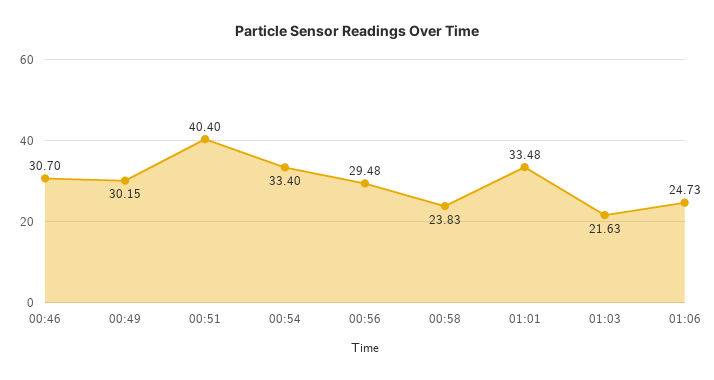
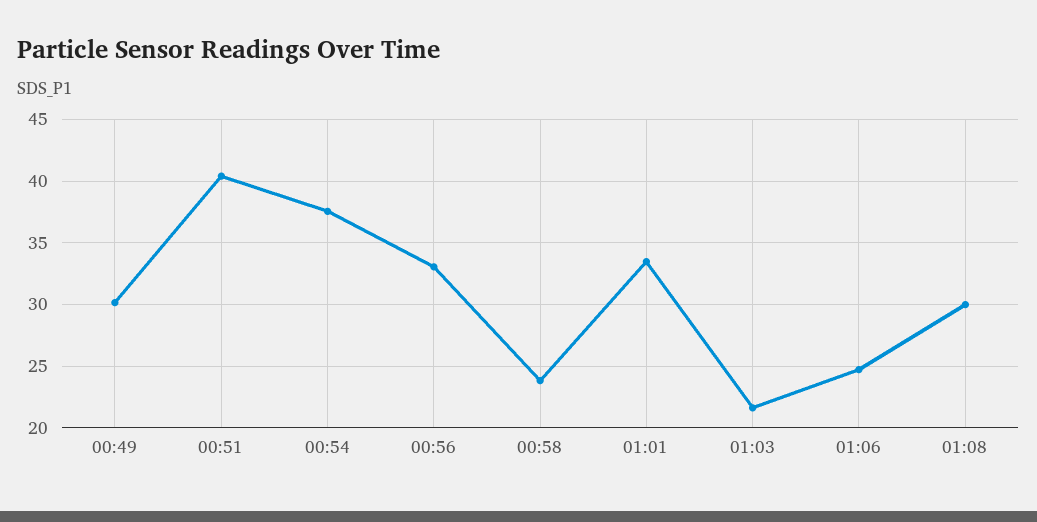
00:46: 30.7 -> none
00:54: 33.4 -> 37.5
00:56: 29.48 -> 33
01:08: none -> 30

